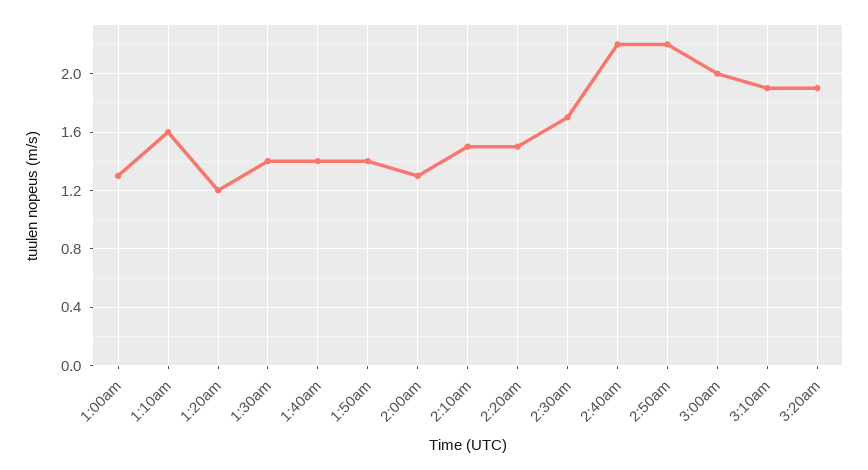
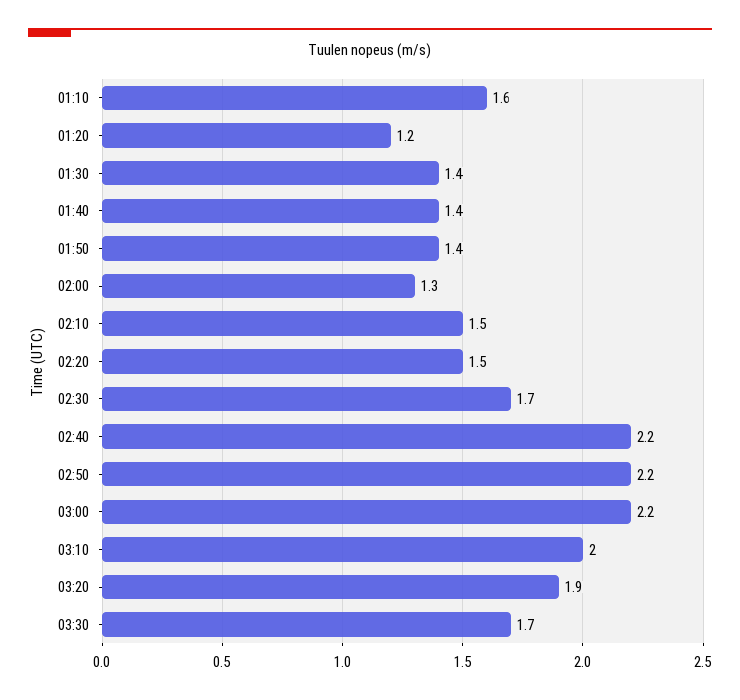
1:00am: 1.3 -> none
3:00am: 2 -> 2.2
3:10am: 1.9 -> 2
03:30: none -> 1.7

